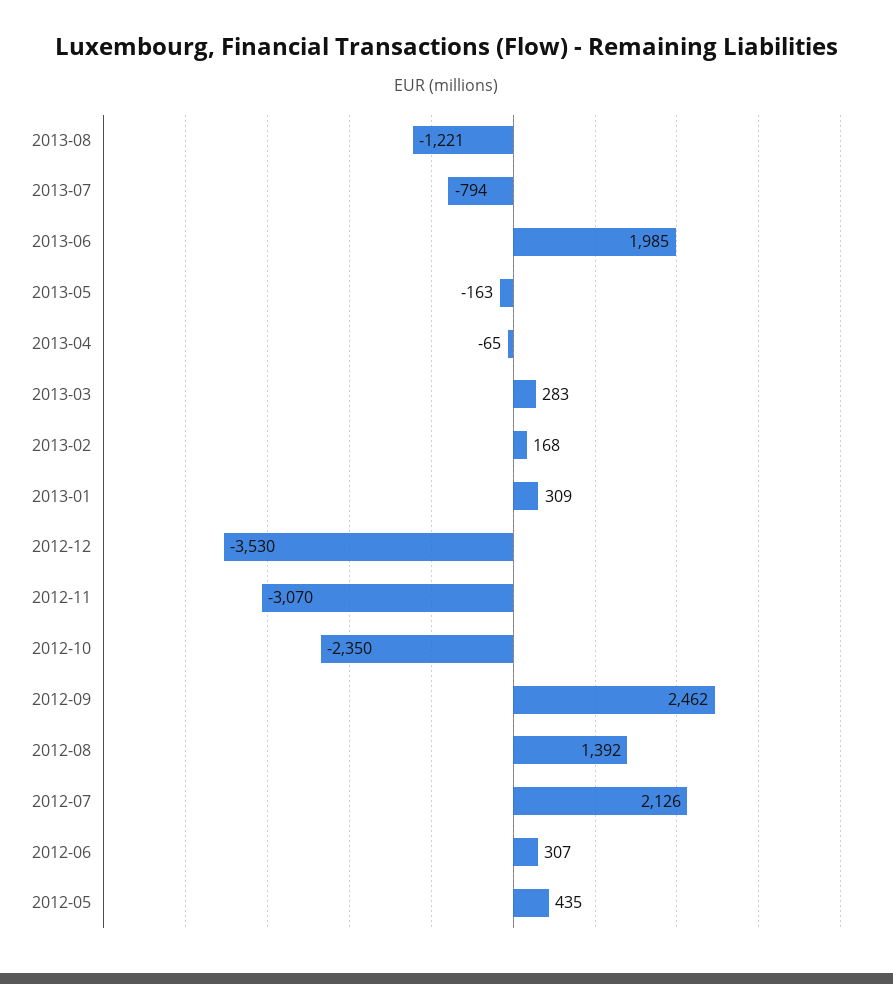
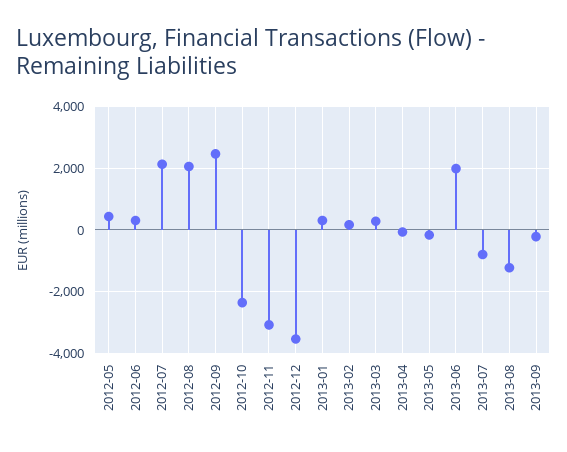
2012-08: 1392 -> 2000
2013-09: none -> -200

